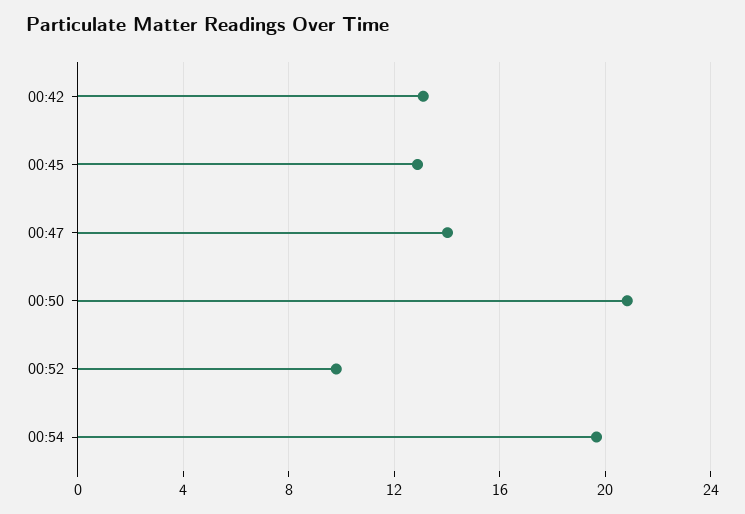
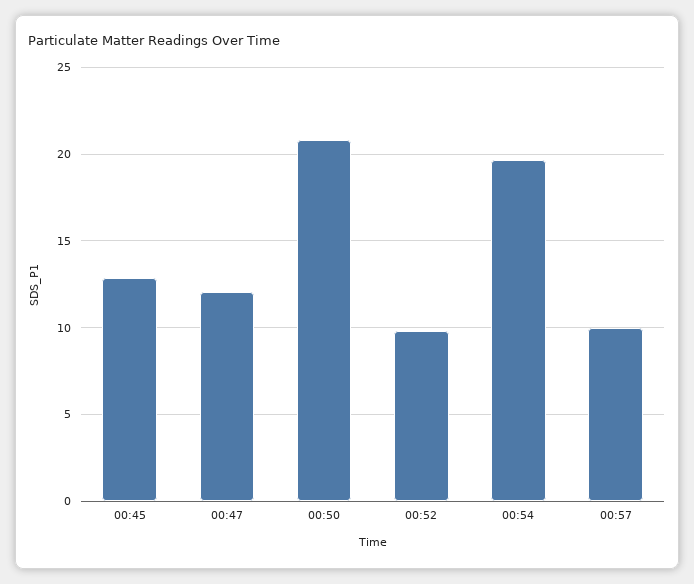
00:42: 13 -> none
00:47: 14 -> 12
00:57: none -> 10

